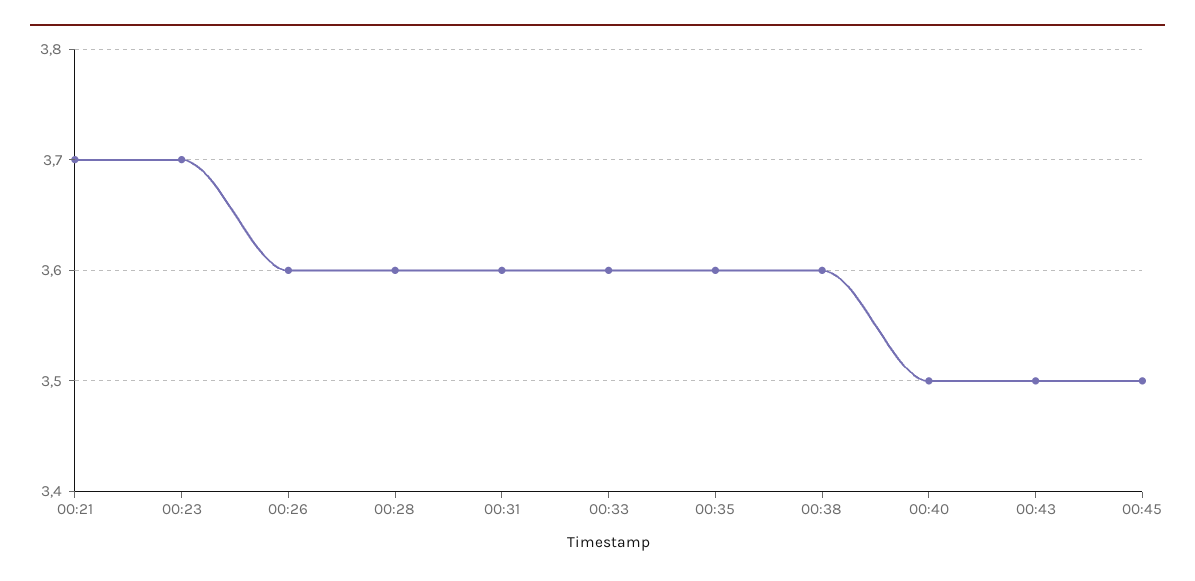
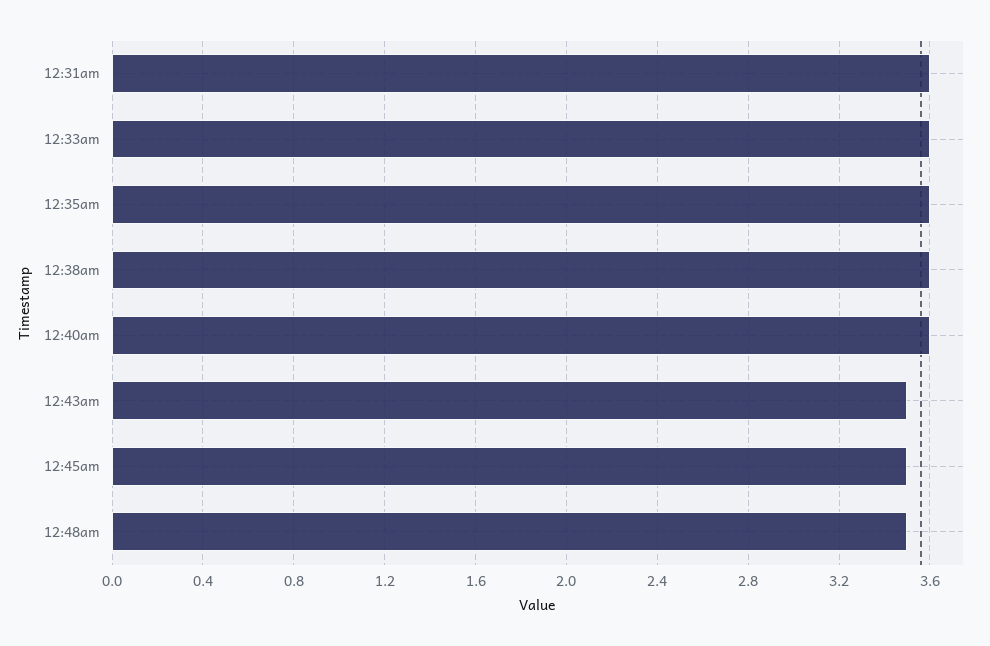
00:21: 3.7 -> none
00:23: 3.7 -> none
00:26: 3.6 -> none
00:28: 3.6 -> none
00:40: 3.5 -> 3.6
12:48am: none -> 3.5

